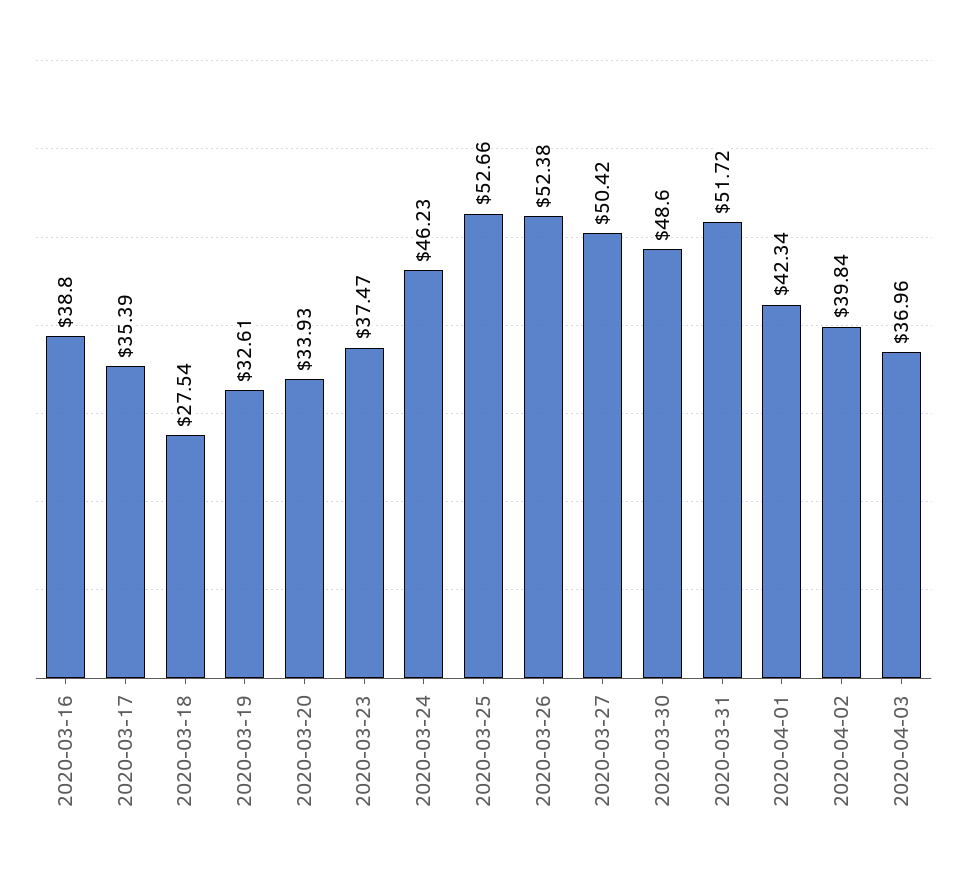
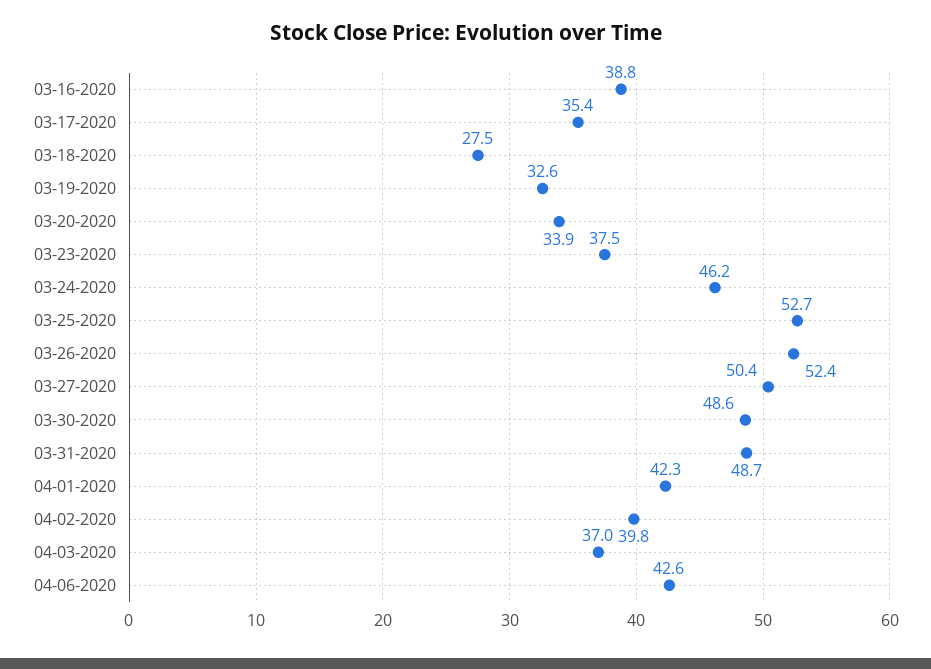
2020-03-31: 51.72 -> 48.7
04-06-2020: none -> 42.6

